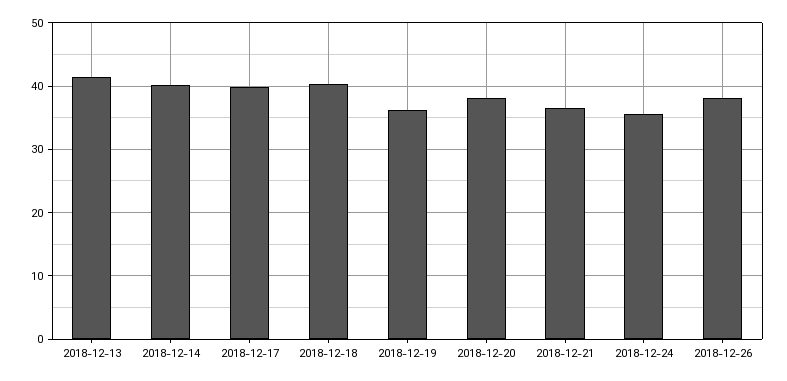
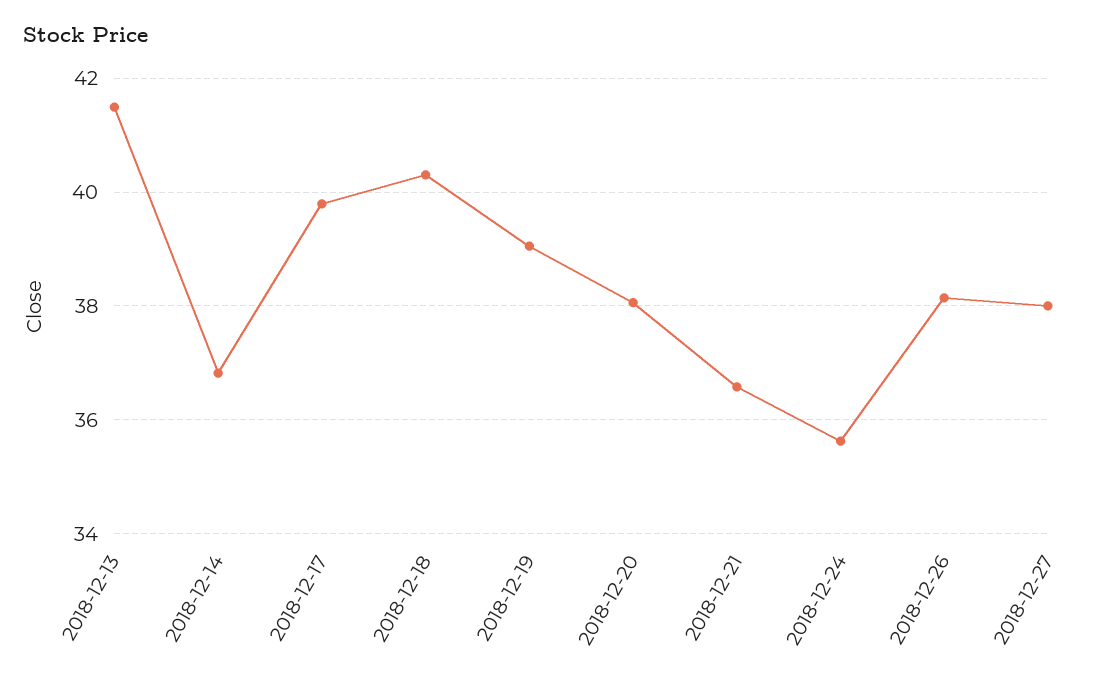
2018-12-14: 40 -> 36.8
2018-12-19: 36 -> 39
2018-12-27: none -> 38

